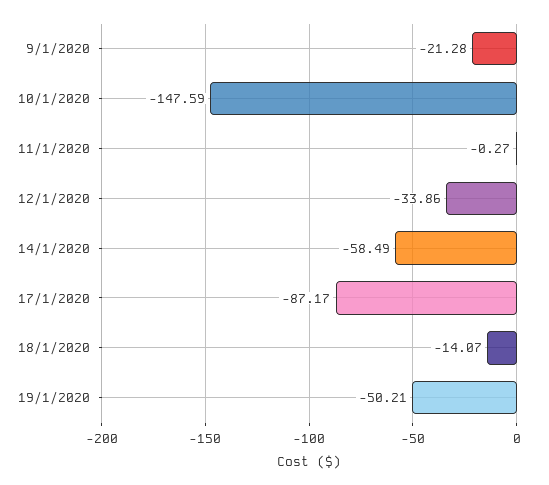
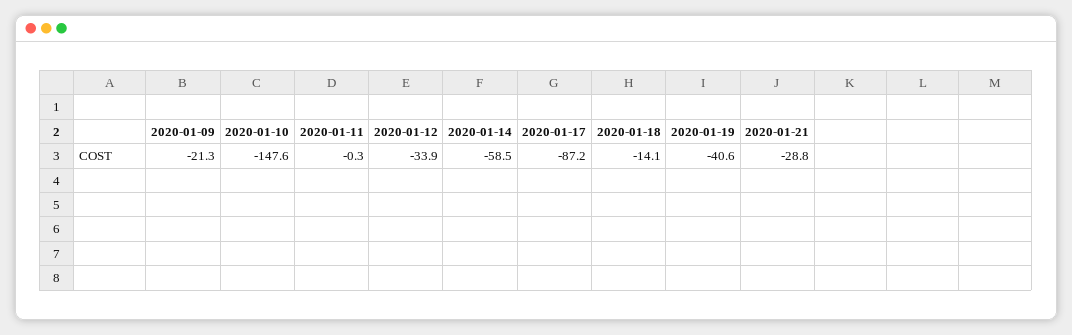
19/1/2020: -50.21 -> -40.6
2020-01-21: none -> -28.8

